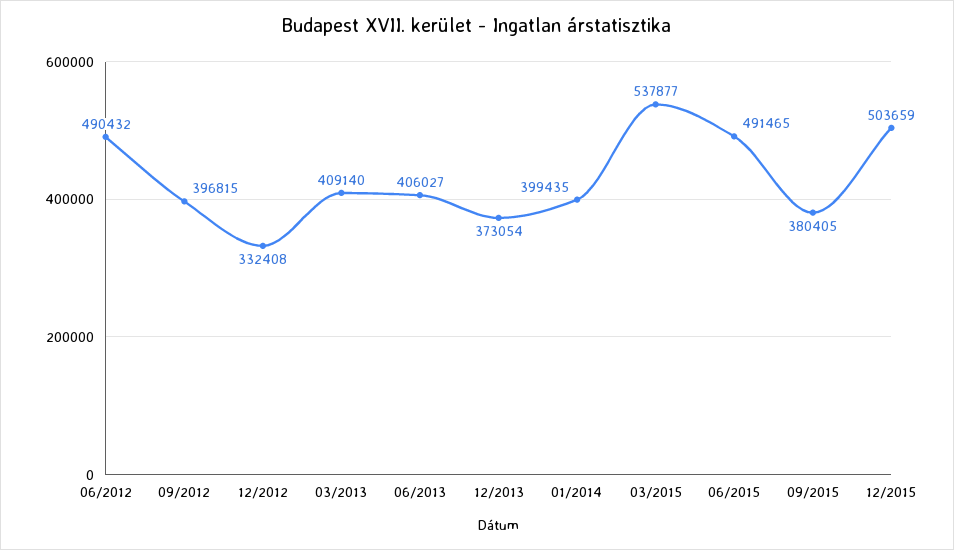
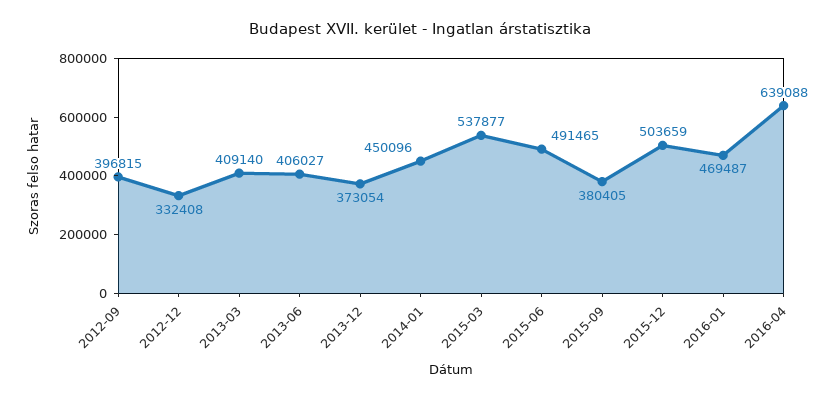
06/2012: 490432 -> none
01/2014: 399435 -> 450096
2016-01: none -> 469487
2016-04: none -> 639088

